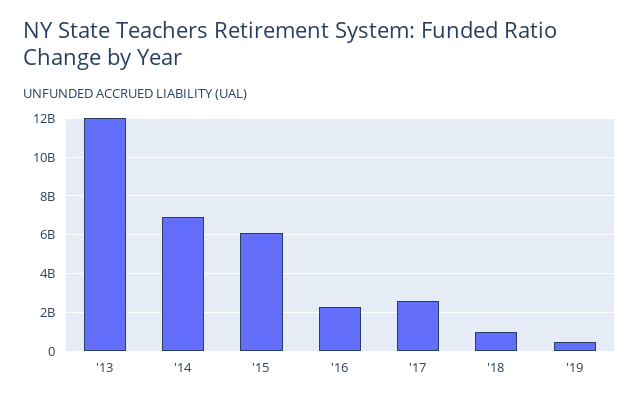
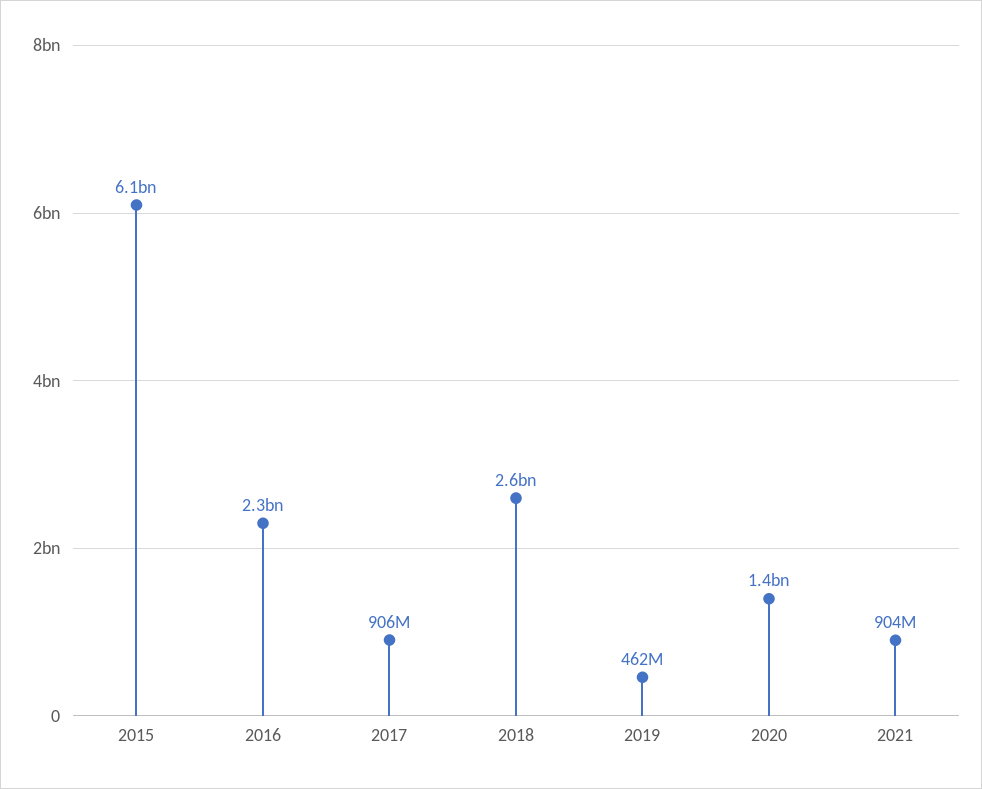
'13: 12000000000 -> none
'14: 7000000000 -> none
'17: 2500000000 -> 906000000
'18: 1000000000 -> 2600000000
2020: none -> 1400000000
2021: none -> 904000000

